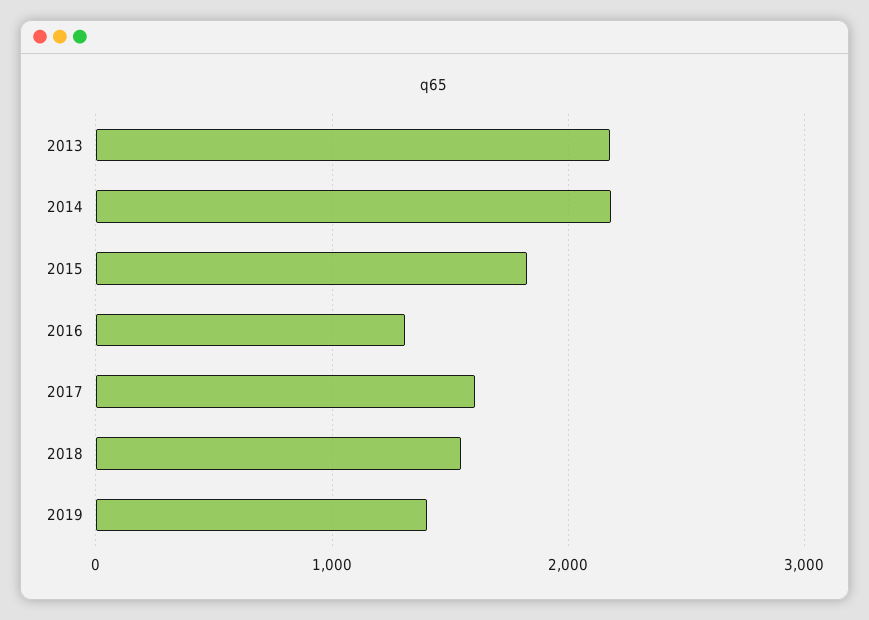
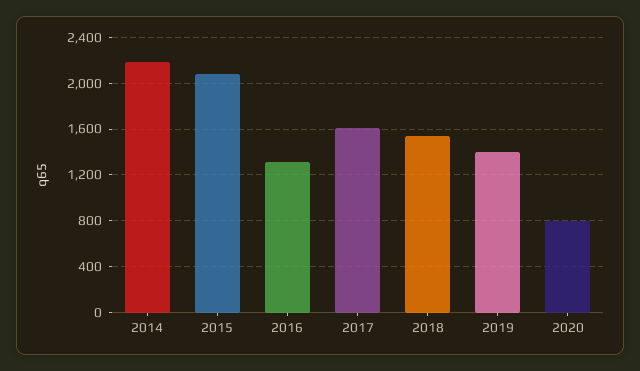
2013: 2200 -> none
2015: 1800 -> 2100
2020: none -> 800

